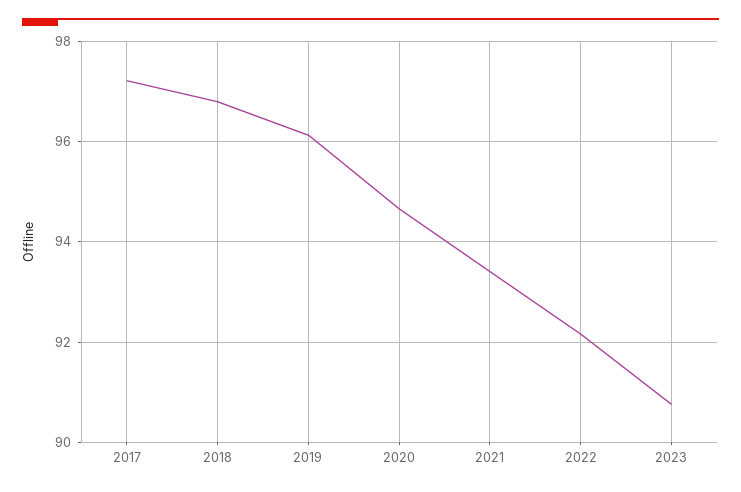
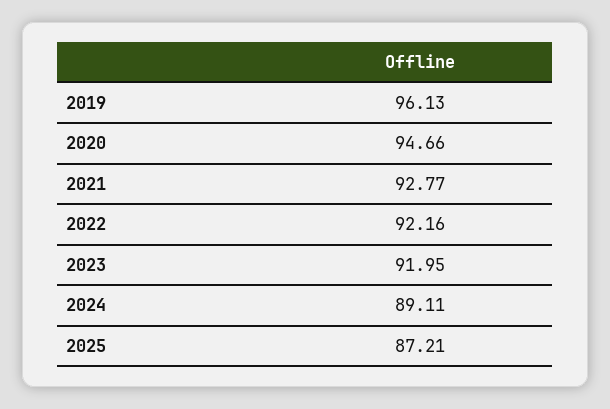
2017: 97.2 -> none
2018: 96.8 -> none
2021: 93.4 -> 92.77
2023: 90.8 -> 91.95
2024: none -> 89.11
2025: none -> 87.21

